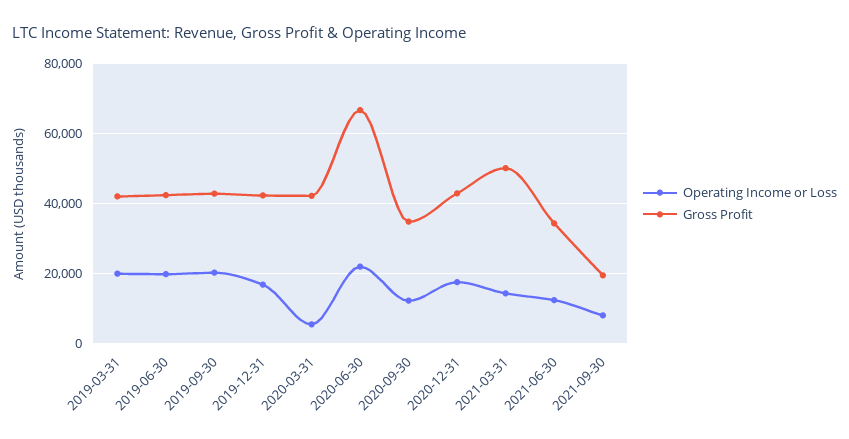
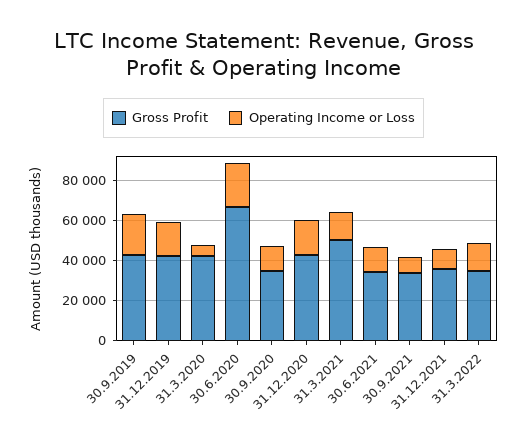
Operating Income or Loss, 2019-03-31: 20000 -> none
Gross Profit, 2019-03-31: 42000 -> none
Operating Income or Loss, 2019-06-30: 20000 -> none
Gross Profit, 2019-06-30: 42000 -> none
Gross Profit, 2021-09-30: 20000 -> 35000
Gross Profit, 31.12.2021: none -> 35000
Operating Income or Loss, 31.12.2021: none -> 10000
Gross Profit, 31.3.2022: none -> 35000
Operating Income or Loss, 31.3.2022: none -> 15000

